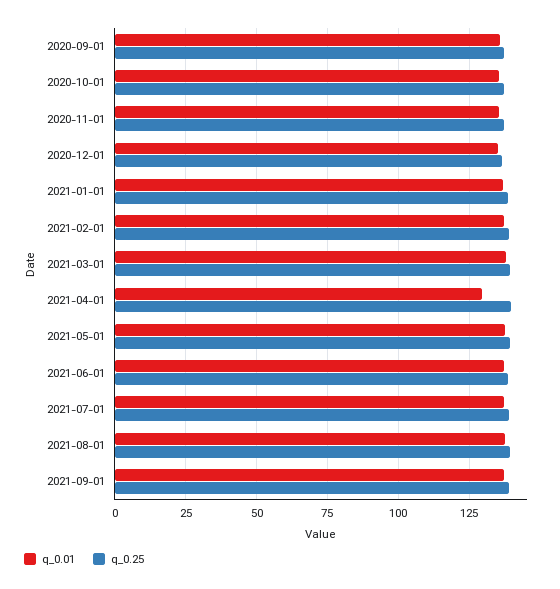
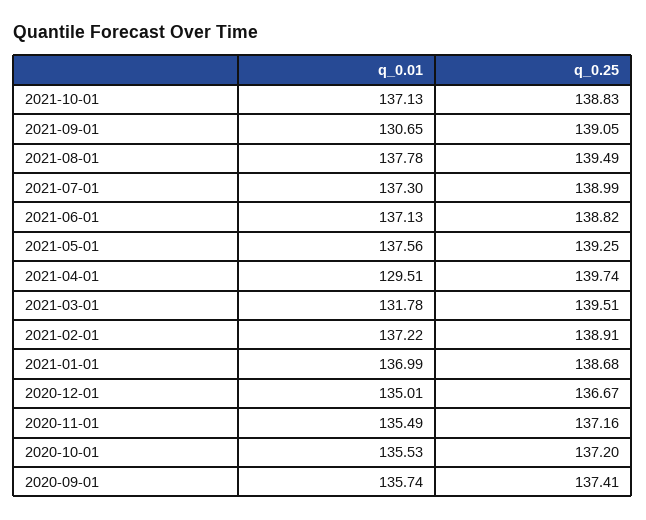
q_0.01, 2021-03-01: 137.5 -> 131.78
q_0.01, 2021-09-01: 137.5 -> 130.65
q_0.01, 2021-10-01: none -> 137.13
q_0.25, 2021-10-01: none -> 138.83

